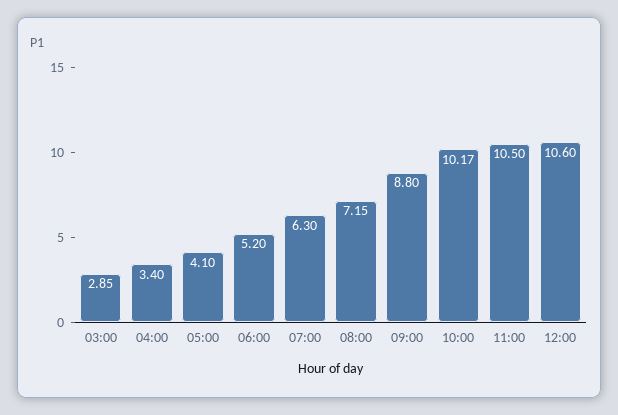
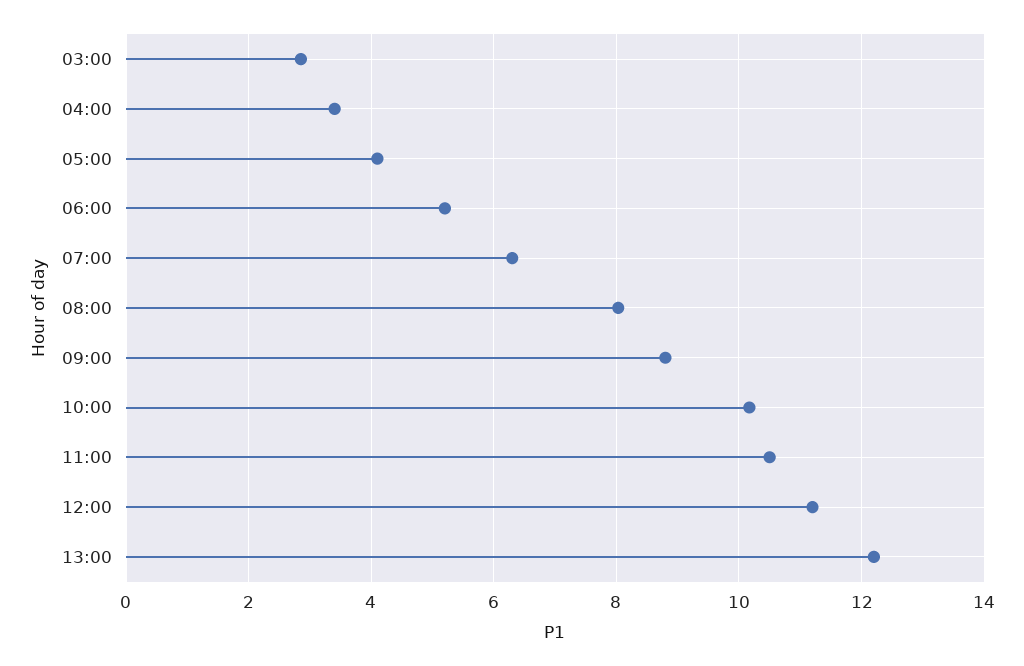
08:00: 7.15 -> 8
12:00: 10.6 -> 11.2
13:00: none -> 12.2

